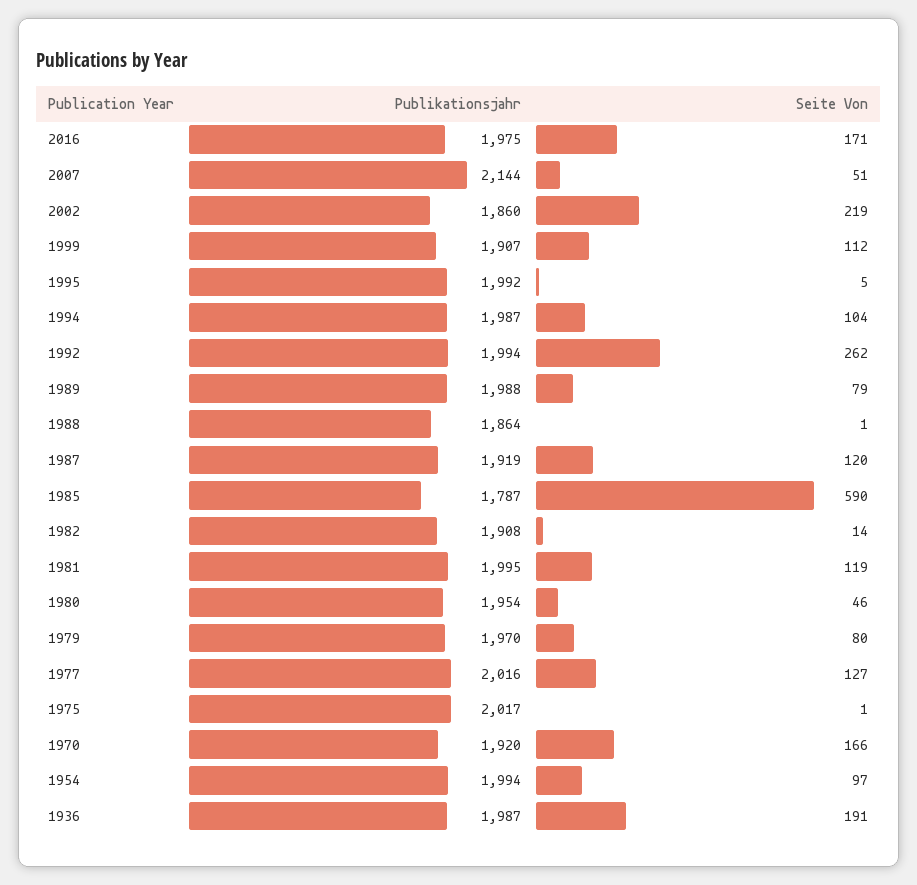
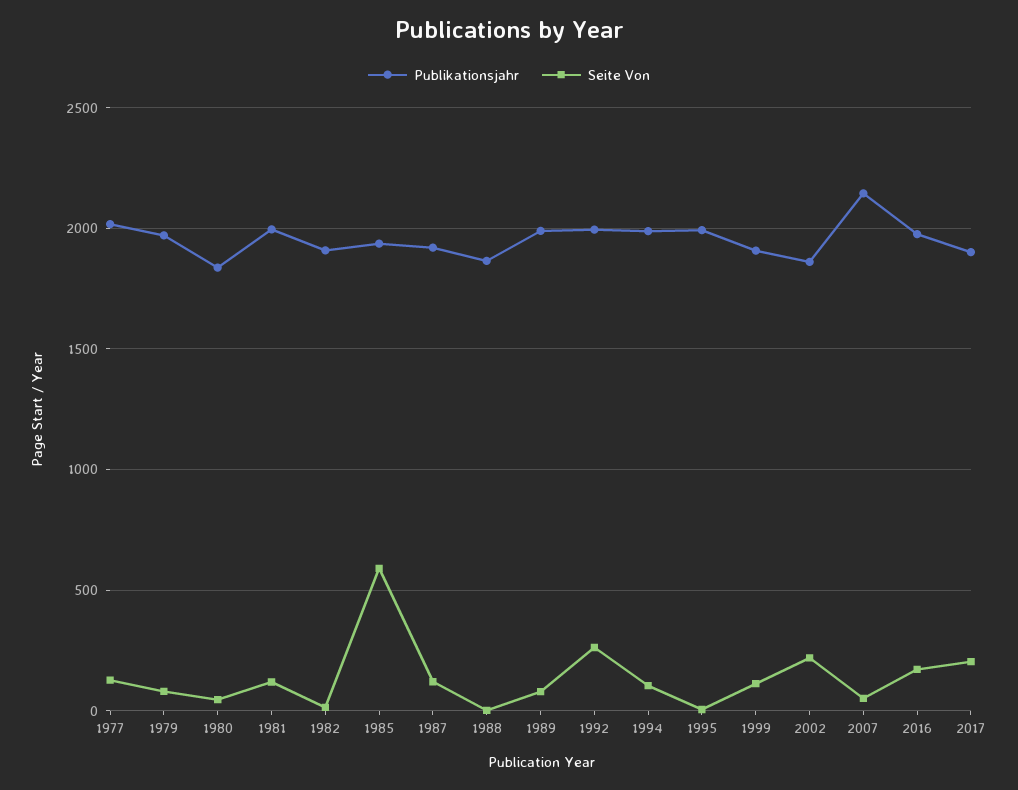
Publikationsjahr, 1985: 1787 -> 1950
Publikationsjahr, 1980: 1954 -> 1850
Publikationsjahr, 1975: 2017 -> none
Seite Von, 1975: 1 -> none
Publikationsjahr, 1970: 1920 -> none
Seite Von, 1970: 166 -> none
Publikationsjahr, 1954: 1994 -> none
Seite Von, 1954: 97 -> none
Publikationsjahr, 1936: 1987 -> none
Seite Von, 1936: 191 -> none
Publikationsjahr, 2017: none -> 1900
Seite Von, 2017: none -> 200

